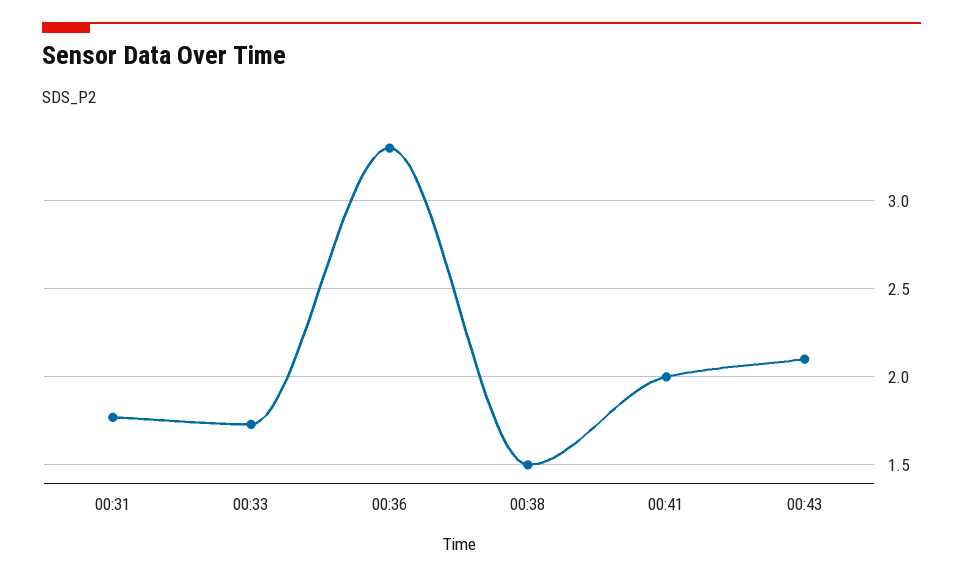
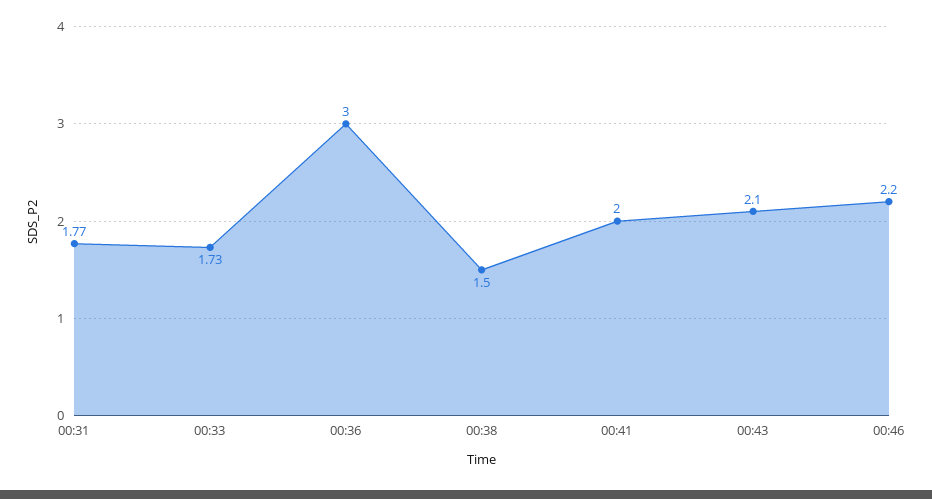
00:36: 3.3 -> 3
00:46: none -> 2.2

